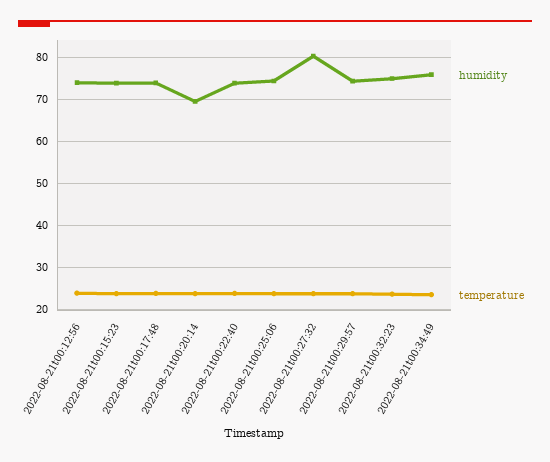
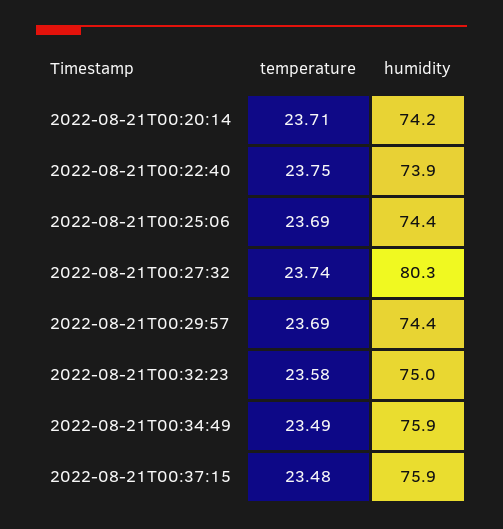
humidity, 2022-08-21t00:12:56: 74 -> none
temperature, 2022-08-21t00:12:56: 24 -> none
humidity, 2022-08-21t00:15:23: 74 -> none
temperature, 2022-08-21t00:15:23: 24 -> none
humidity, 2022-08-21t00:17:48: 74 -> none
temperature, 2022-08-21t00:17:48: 24 -> none
humidity, 2022-08-21t00:20:14: 70 -> 74.2
temperature, 2022-08-21T00:37:15: none -> 23.48
humidity, 2022-08-21T00:37:15: none -> 75.9

